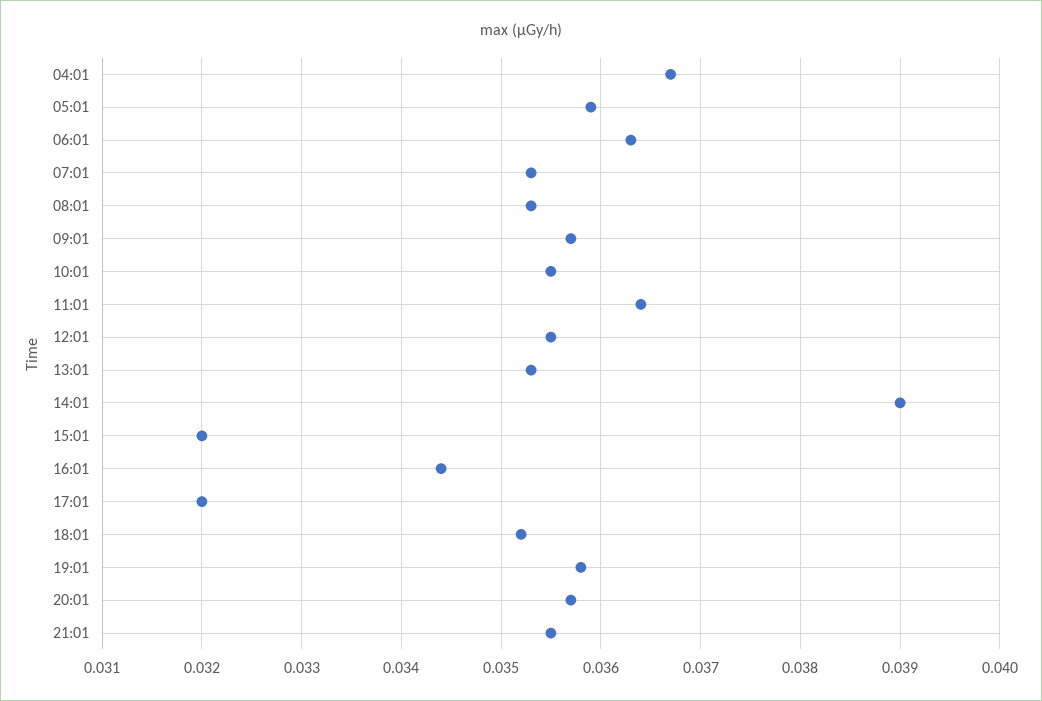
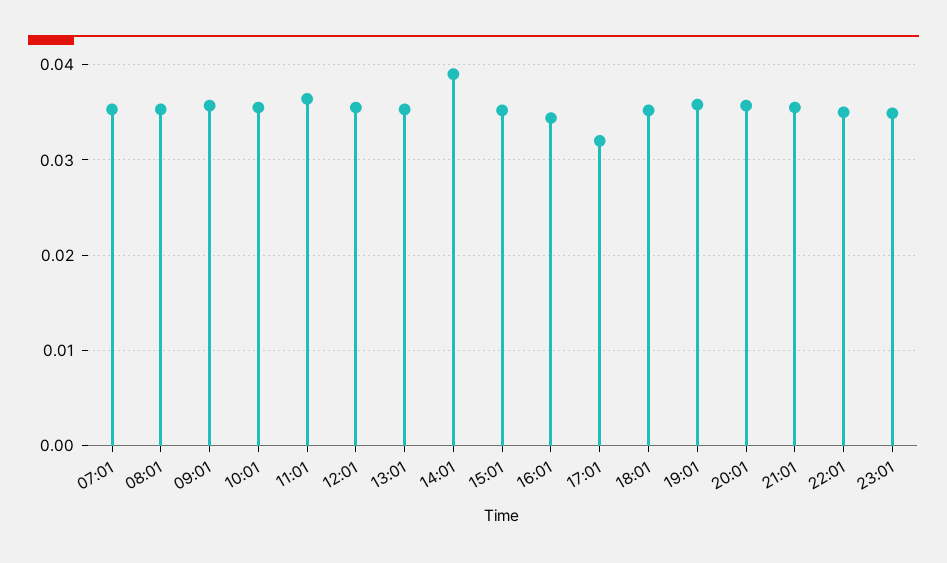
04:01: 0.0367 -> none
05:01: 0.0359 -> none
06:01: 0.0363 -> none
15:01: 0.032 -> 0.035
22:01: none -> 0.035
23:01: none -> 0.035

